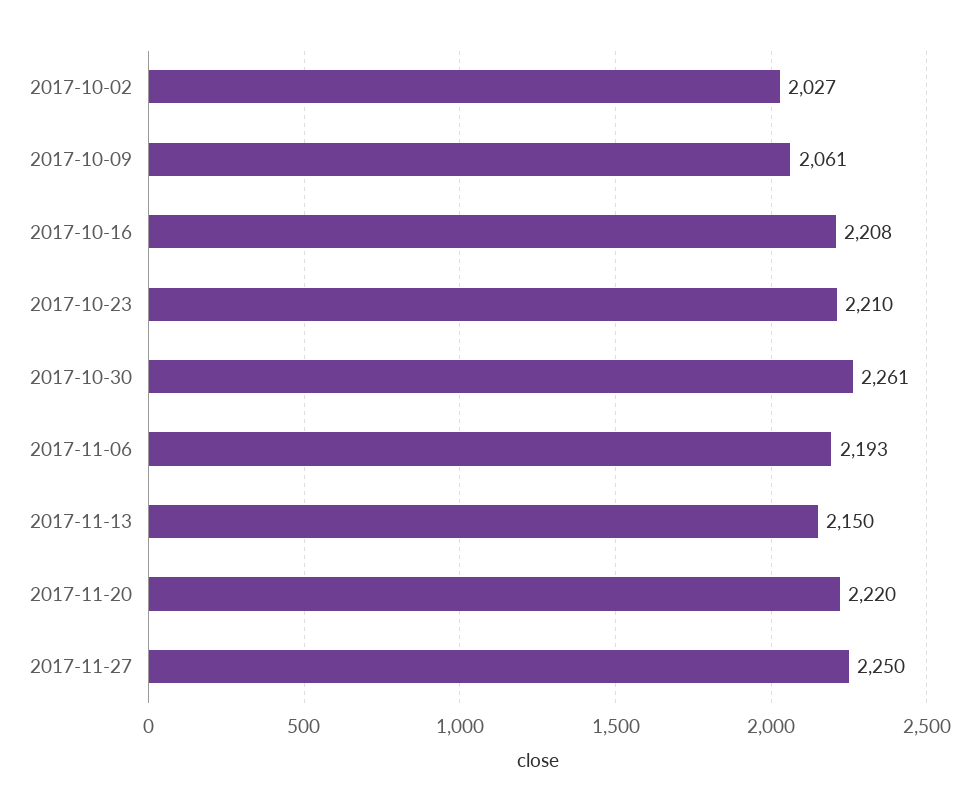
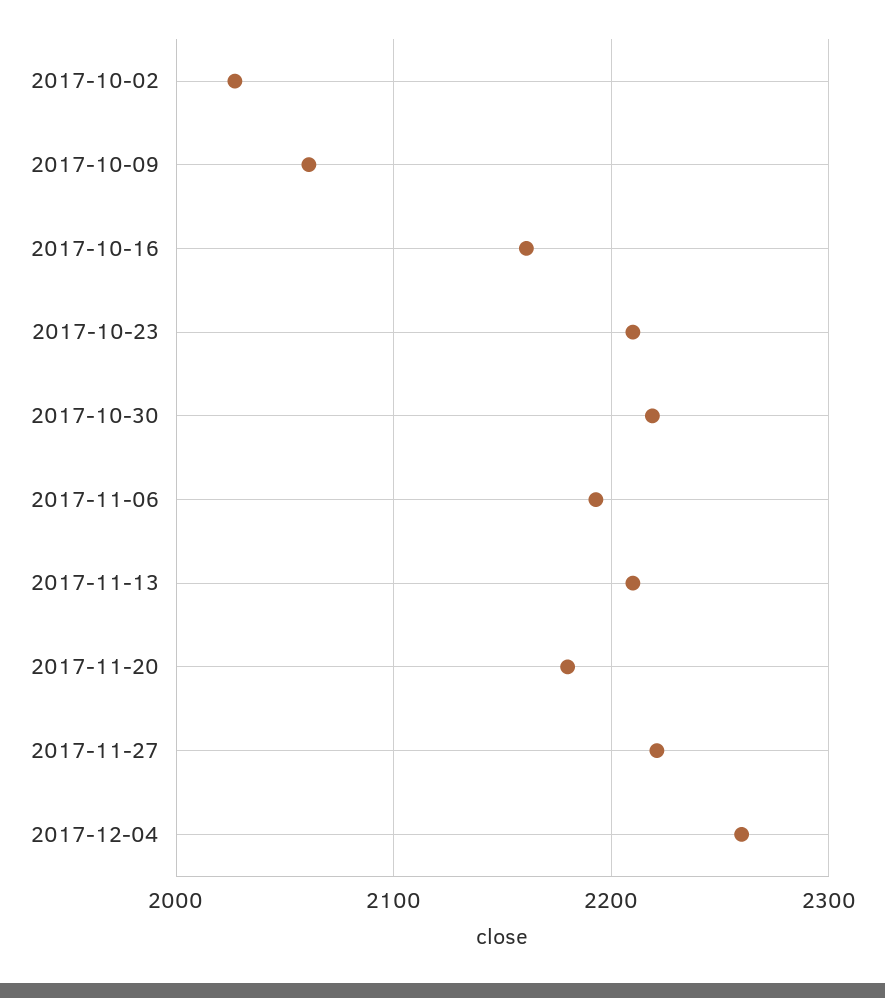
2017-10-16: 2208 -> 2160
2017-10-30: 2261 -> 2220
2017-11-13: 2150 -> 2210
2017-11-20: 2220 -> 2180
2017-11-27: 2250 -> 2220
2017-12-04: none -> 2260

